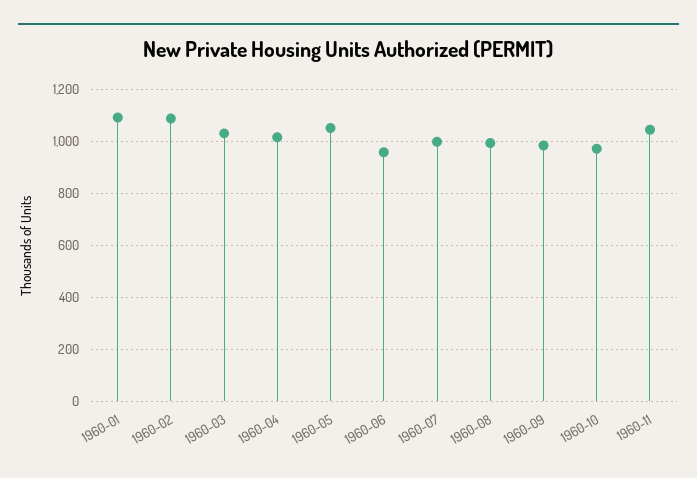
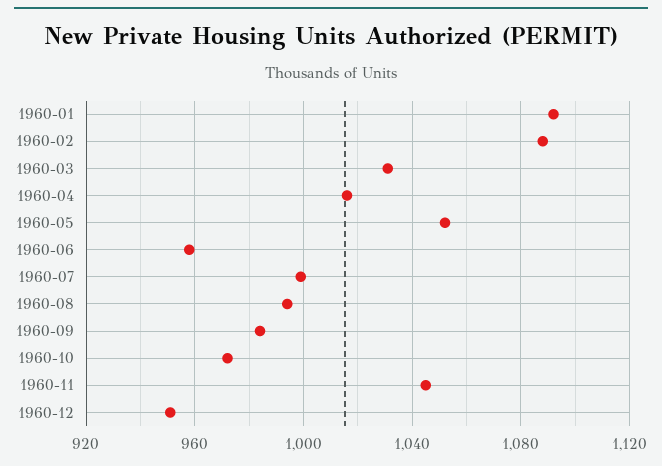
1960-12: none -> 950

